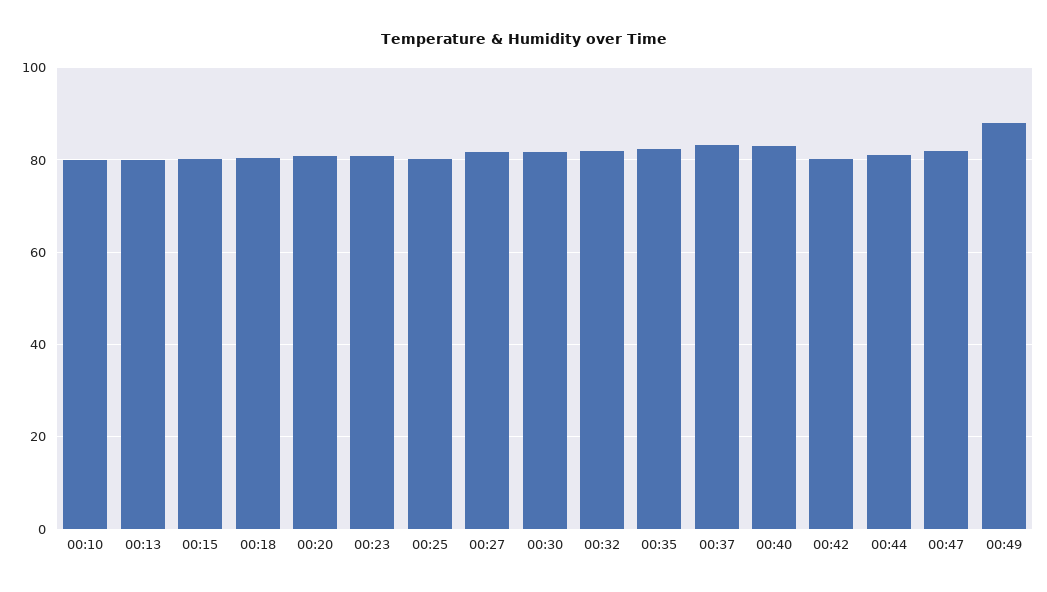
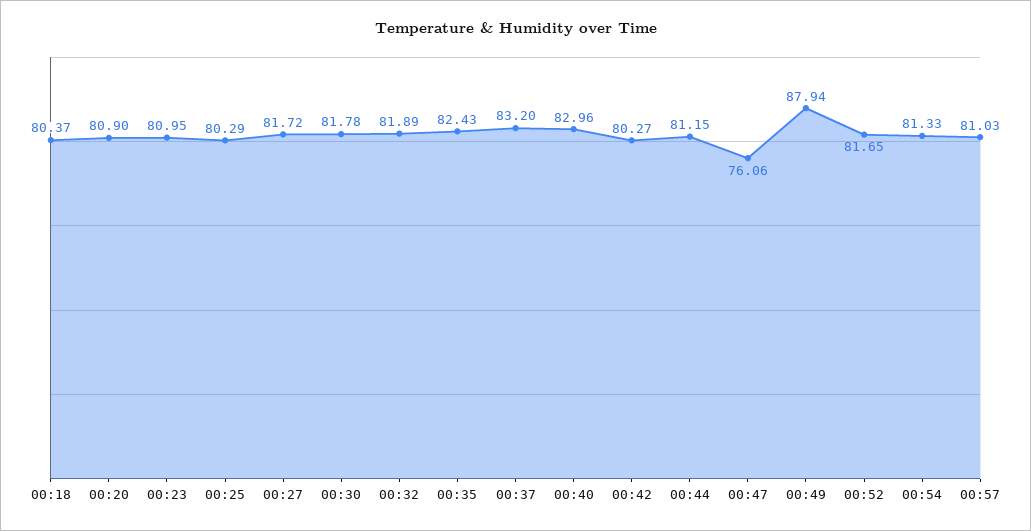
00:10: 80 -> none
00:13: 80 -> none
00:15: 80 -> none
00:47: 82 -> 76.06
00:52: none -> 81.65
00:54: none -> 81.33
00:57: none -> 81.03

